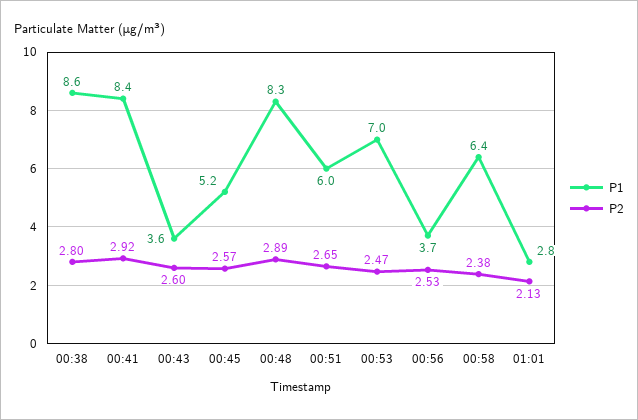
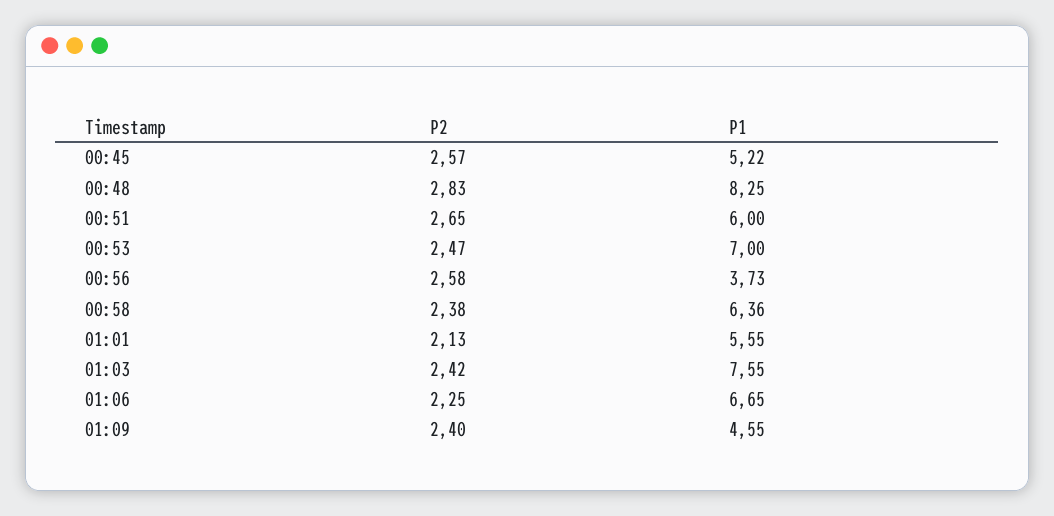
P1, 00:38: 8.6 -> none
P2, 00:38: 2.8 -> none
P1, 00:41: 8.4 -> none
P2, 00:41: 2.92 -> none
P1, 00:43: 3.6 -> none
P2, 00:43: 2.6 -> none
P2, 00:48: 2.89 -> 2.83
P2, 00:56: 2.53 -> 2.58
P1, 01:01: 2.8 -> 5.55
P2, 01:03: none -> 2.42
P1, 01:03: none -> 7.55
P2, 01:06: none -> 2.25
P1, 01:06: none -> 6.65
P2, 01:09: none -> 2.4
P1, 01:09: none -> 4.55

